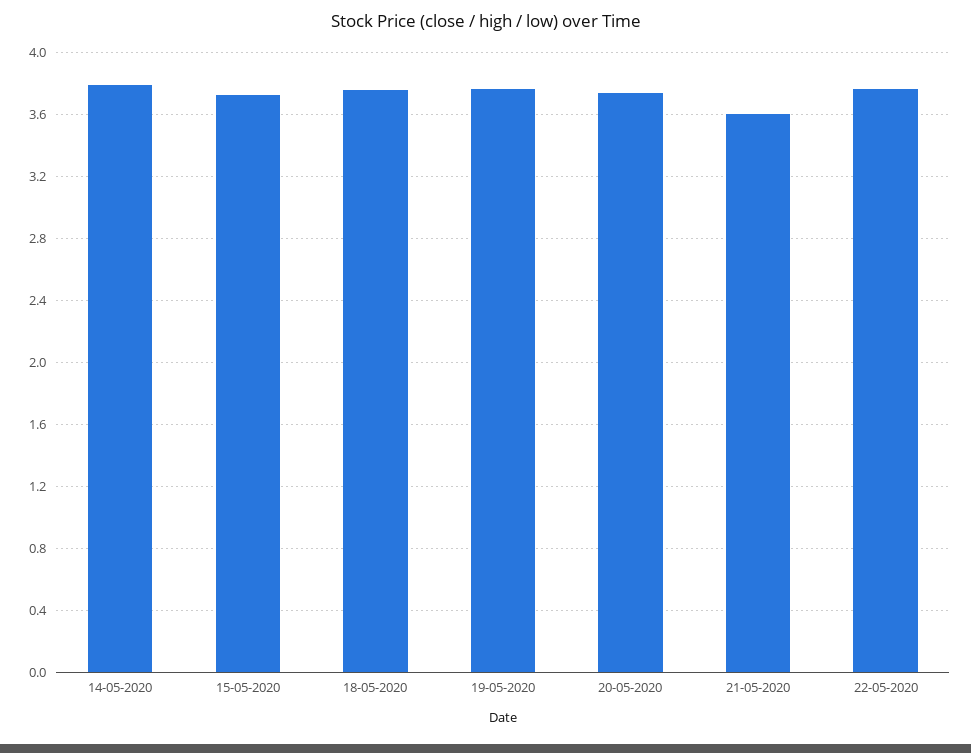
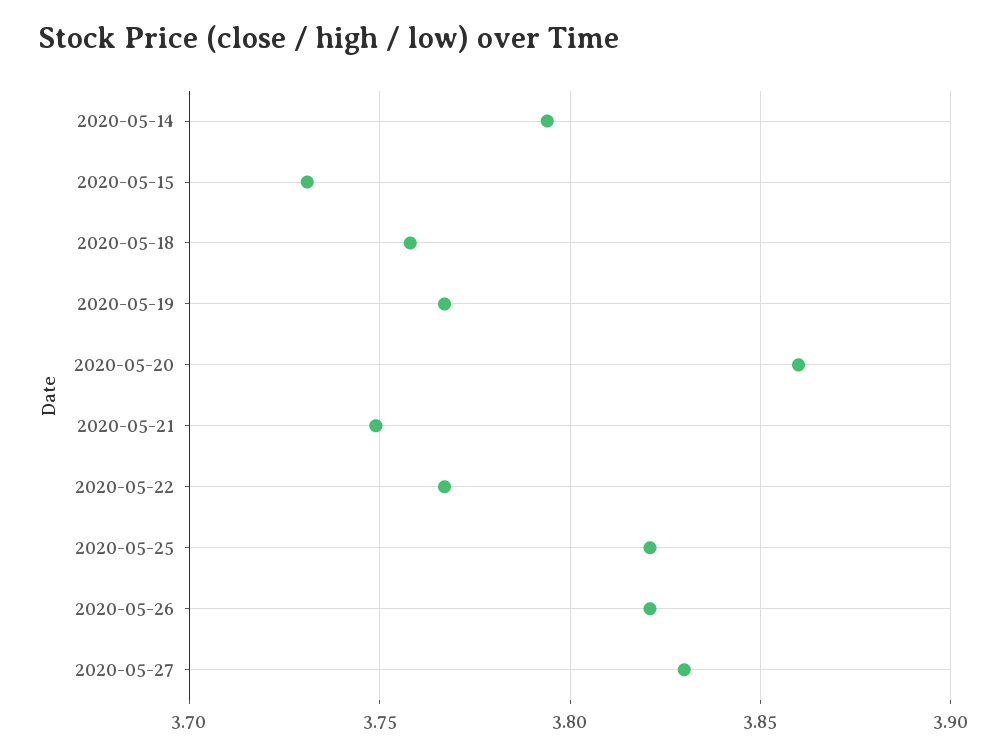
20-05-2020: 3.75 -> 3.86
21-05-2020: 3.6 -> 3.75
2020-05-25: none -> 3.82
2020-05-26: none -> 3.82
2020-05-27: none -> 3.83

